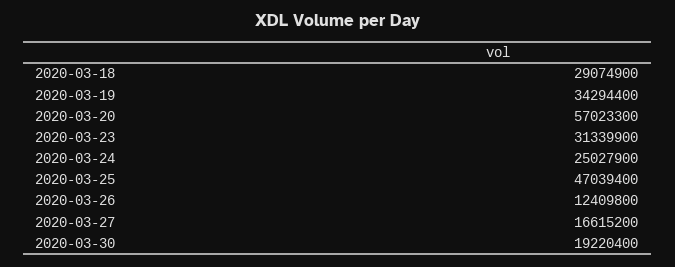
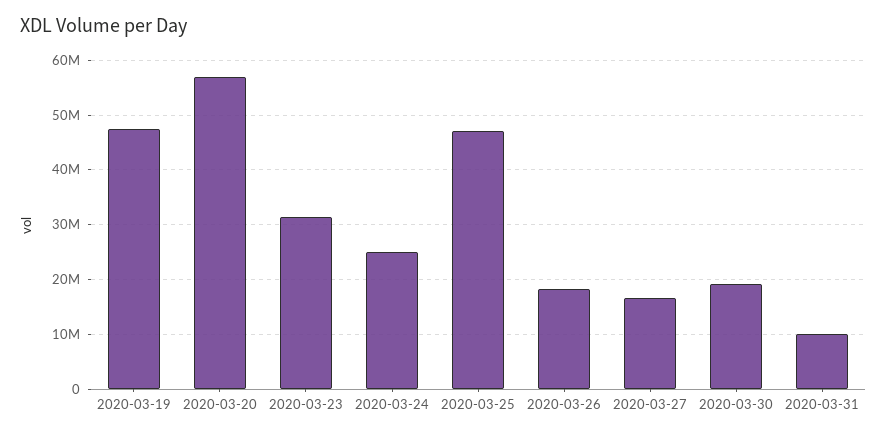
2020-03-18: 29074900 -> none
2020-03-19: 34294400 -> 48000000
2020-03-26: 12409800 -> 18000000
2020-03-31: none -> 10000000

